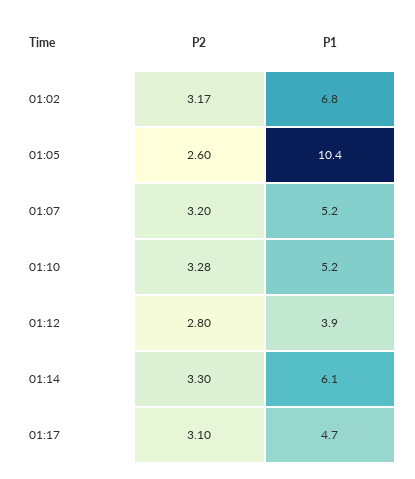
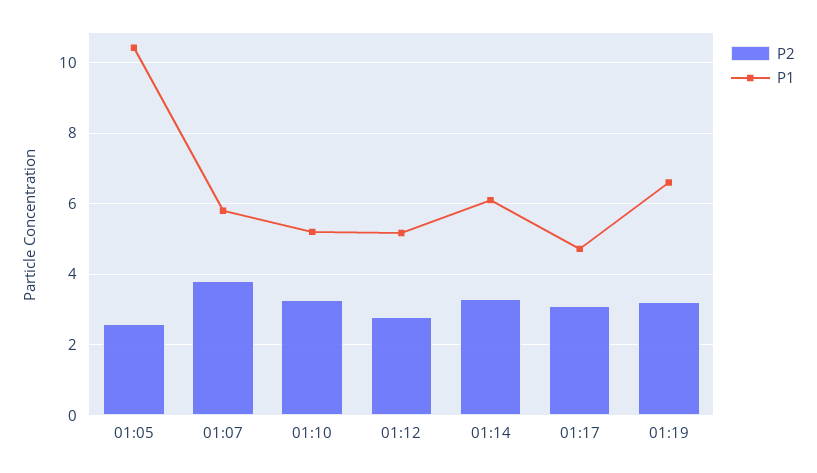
P2, 01:02: 3.17 -> none
P1, 01:02: 6.8 -> none
P2, 01:07: 3.2 -> 3.8
P1, 01:07: 5.2 -> 5.8
P1, 01:12: 3.9 -> 5.2
P2, 01:19: none -> 3.2
P1, 01:19: none -> 6.6

